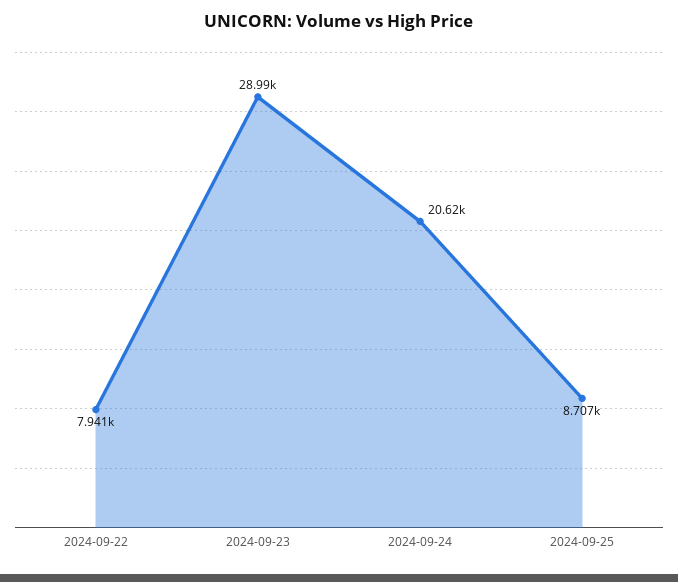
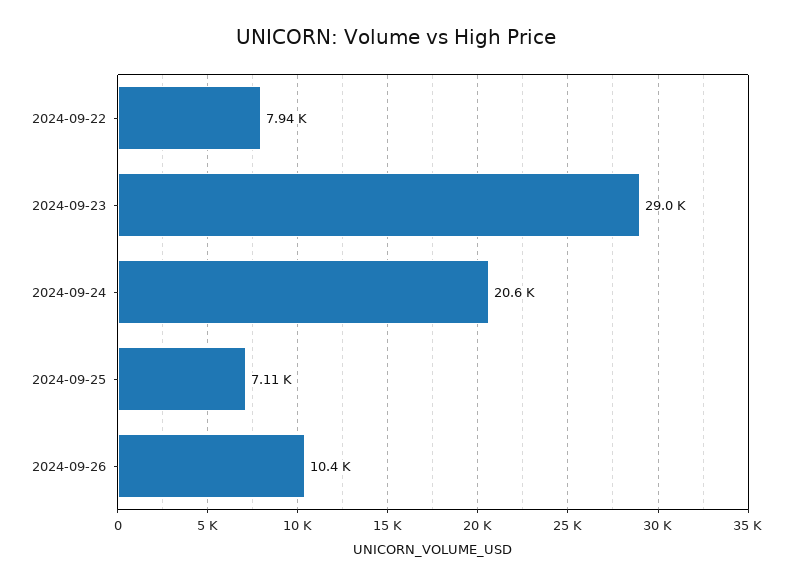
2024-09-25: 8707 -> 7110
2024-09-26: none -> 10400

